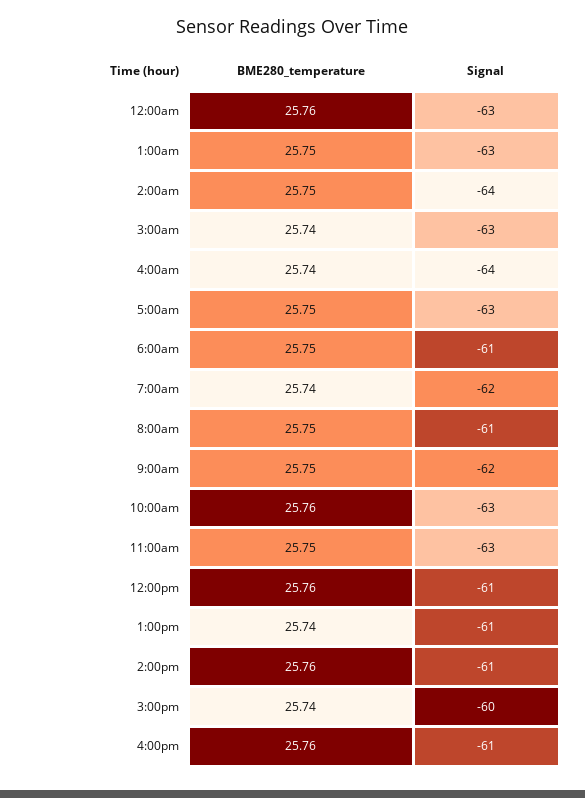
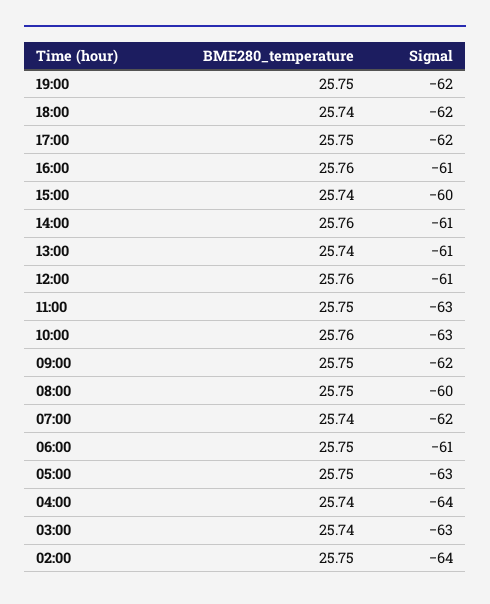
BME280_temperature, 12:00am: 25.76 -> none
Signal, 12:00am: -63 -> none
BME280_temperature, 1:00am: 25.75 -> none
Signal, 1:00am: -63 -> none
Signal, 8:00am: -61 -> -60
BME280_temperature, 19:00: none -> 25.75
Signal, 19:00: none -> -62
BME280_temperature, 18:00: none -> 25.74
Signal, 18:00: none -> -62
BME280_temperature, 17:00: none -> 25.75
Signal, 17:00: none -> -62

